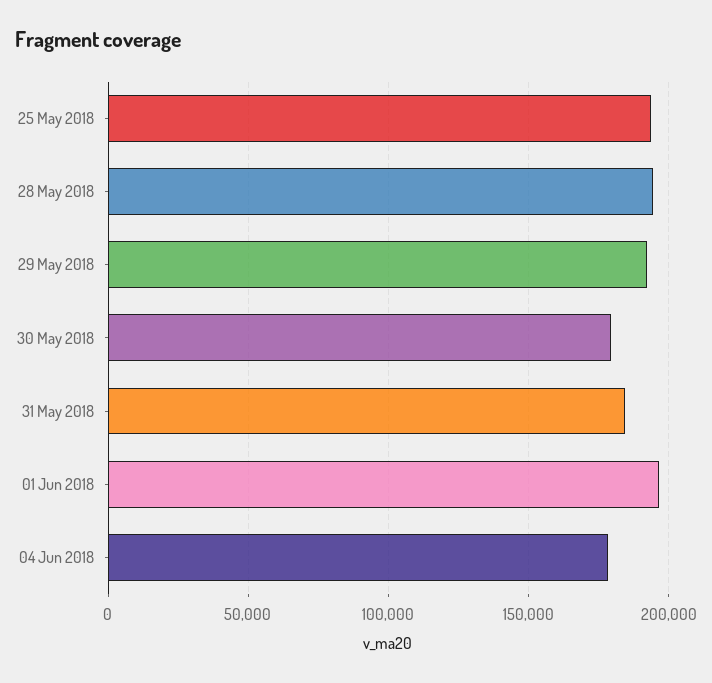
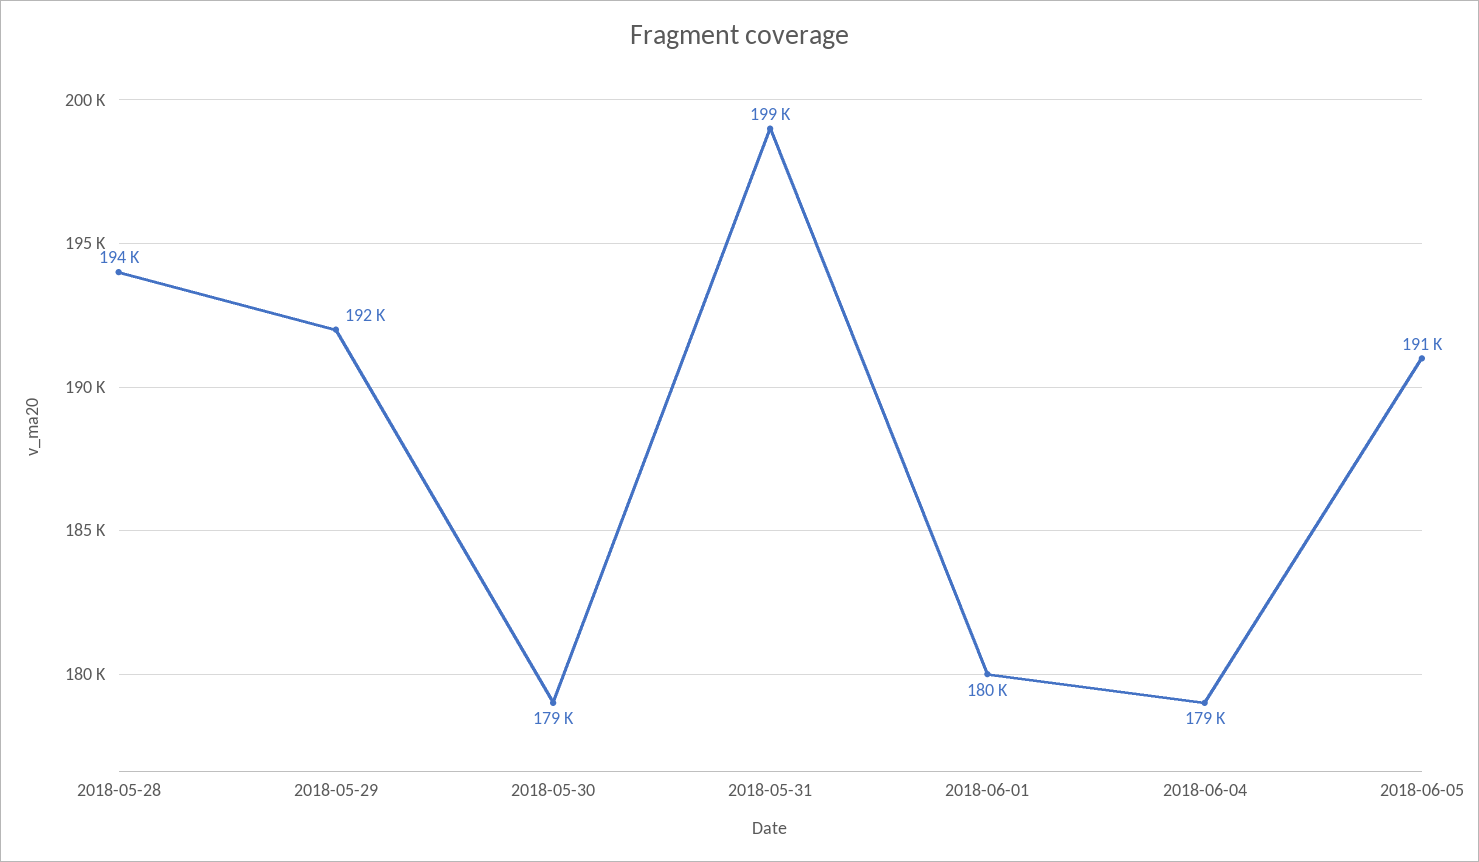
25 May 2018: 195000 -> none
31 May 2018: 185000 -> 199000
01 Jun 2018: 195000 -> 180000
2018-06-05: none -> 191000

